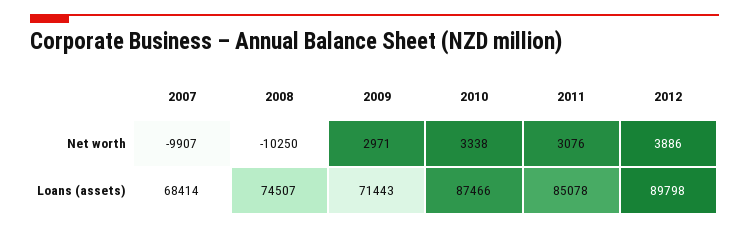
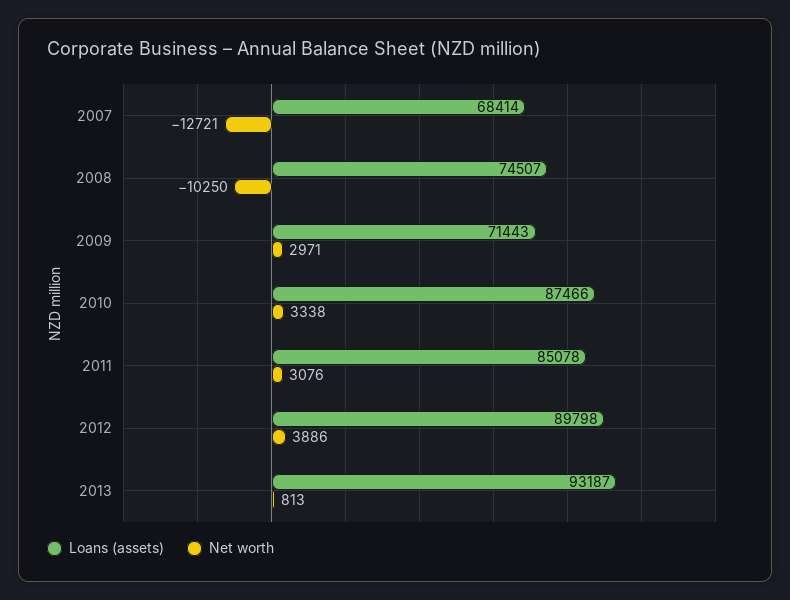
Net worth, 2007: -9907 -> -12721
Loans (assets), 2013: none -> 93187
Net worth, 2013: none -> 813

